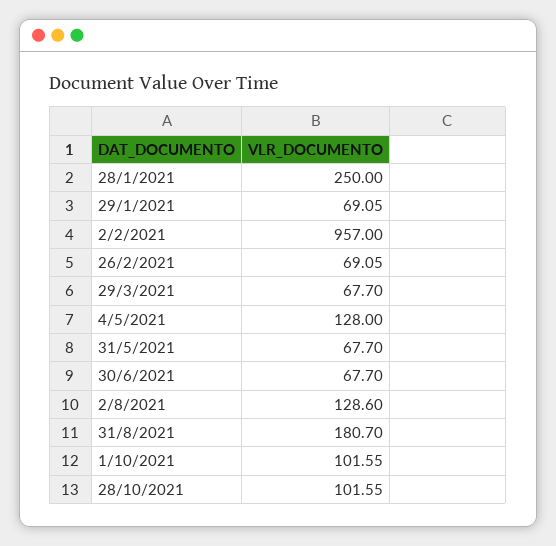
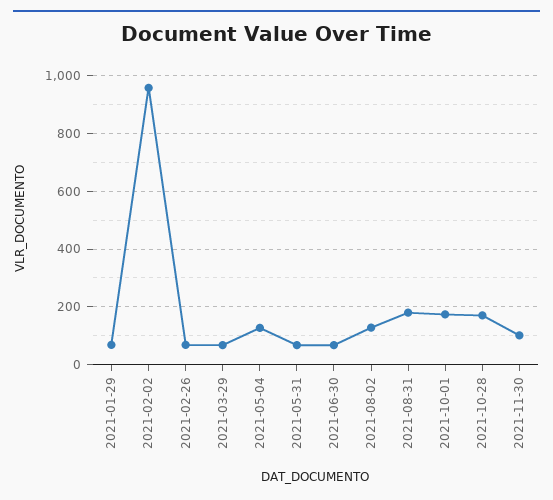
28/1/2021: 250 -> none
1/10/2021: 101.55 -> 175
28/10/2021: 101.55 -> 175
2021-11-30: none -> 100

